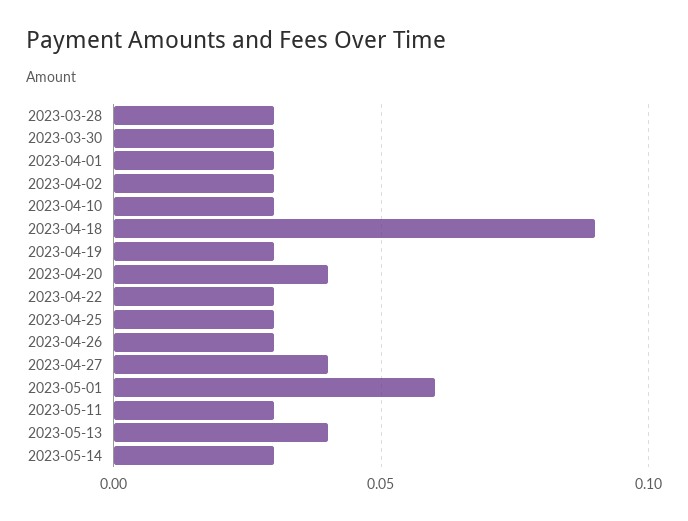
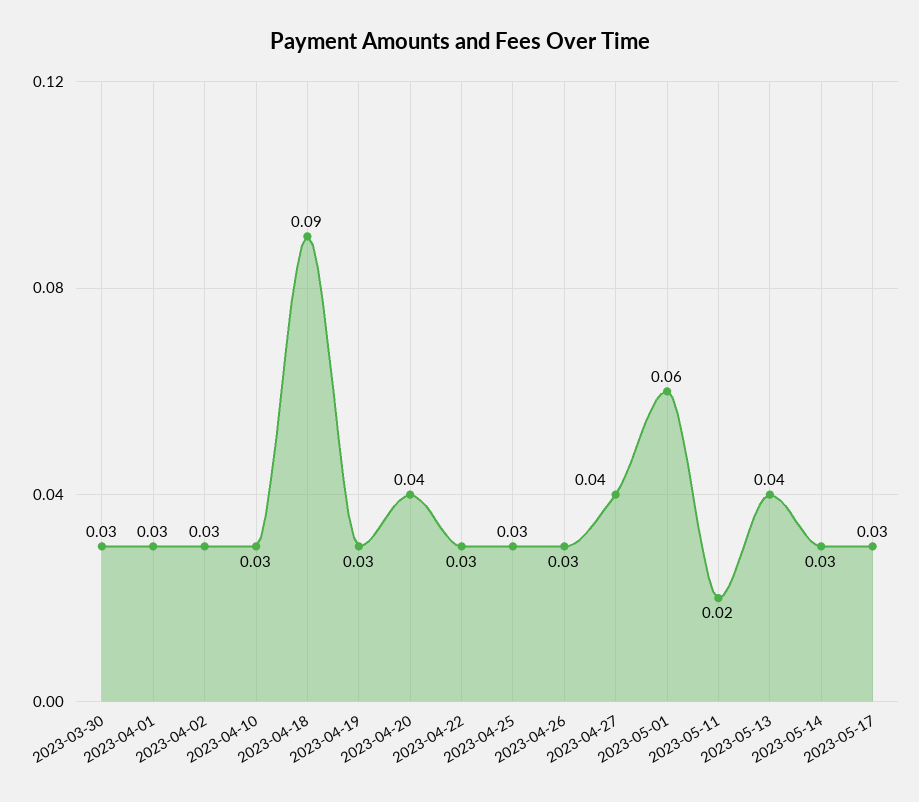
2023-03-28: 0.03 -> none
2023-05-11: 0.03 -> 0.02
2023-05-17: none -> 0.03

